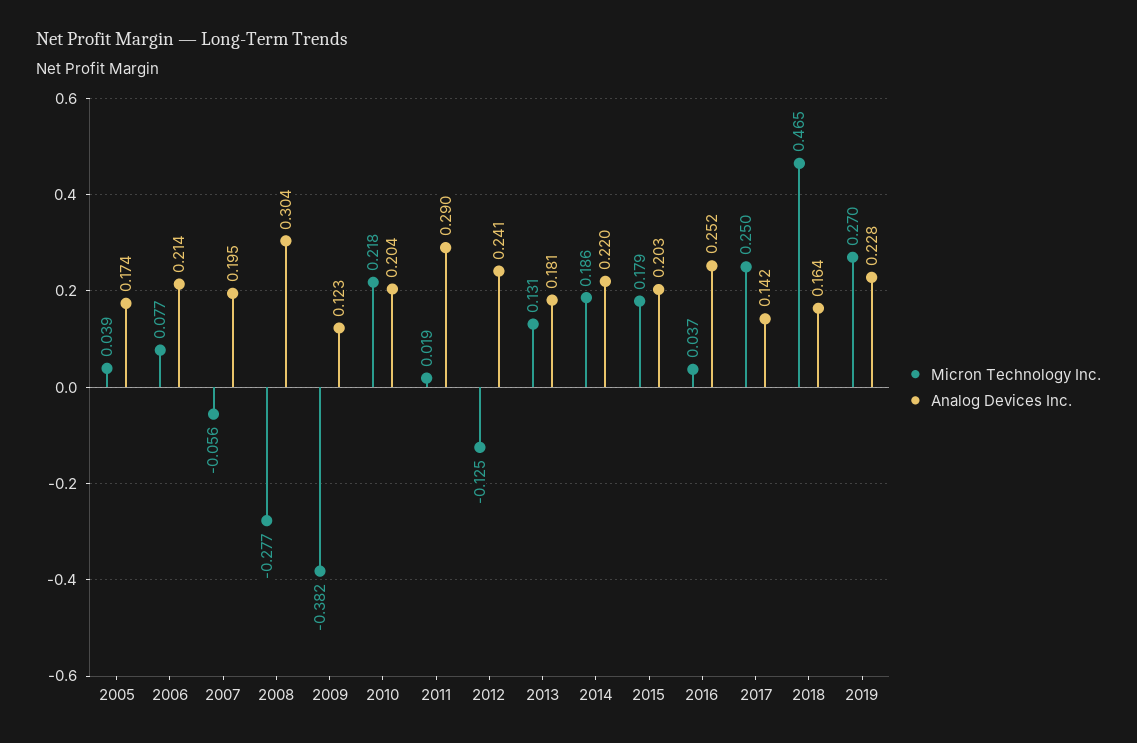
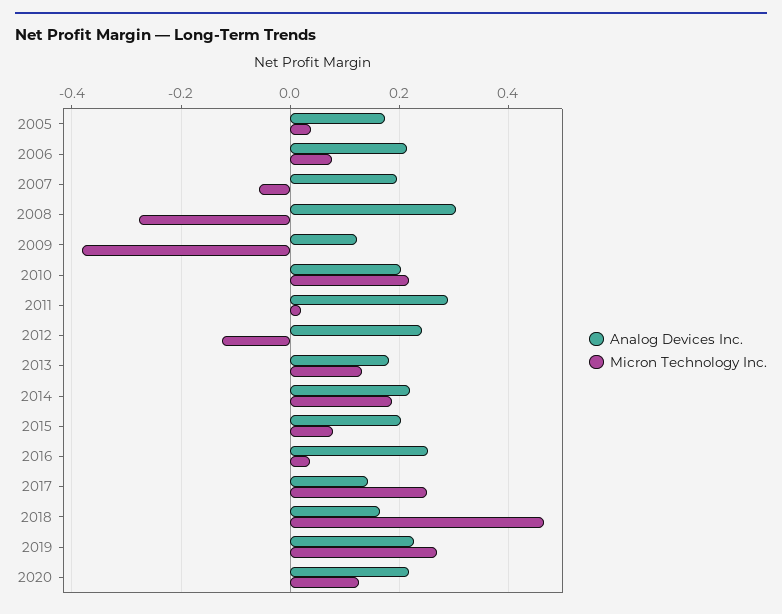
Micron Technology Inc., 2015: 0.179 -> 0.08
Analog Devices Inc., 2020: none -> 0.22
Micron Technology Inc., 2020: none -> 0.12

